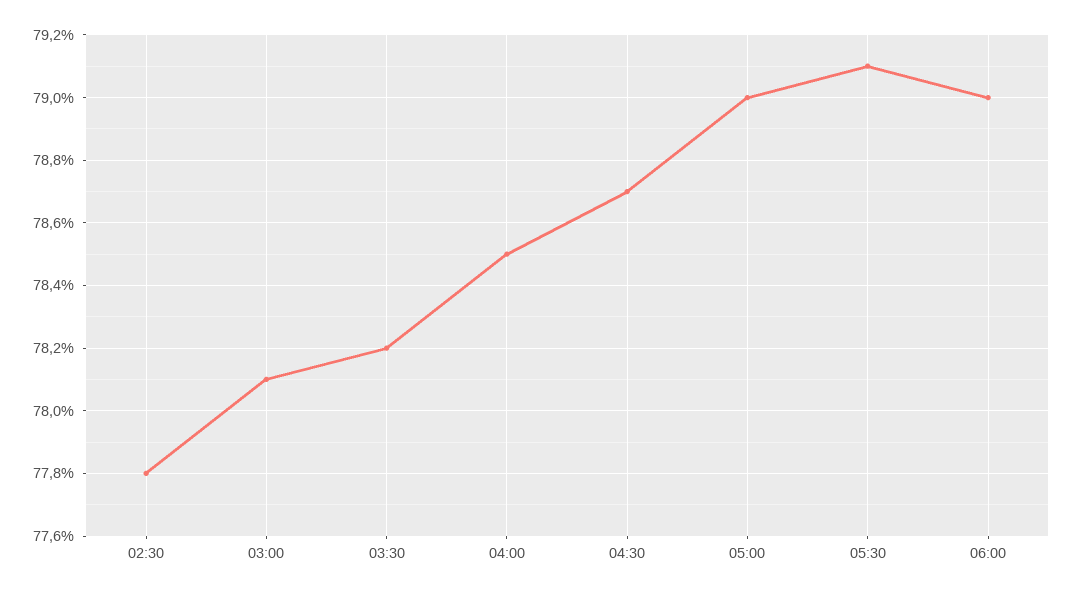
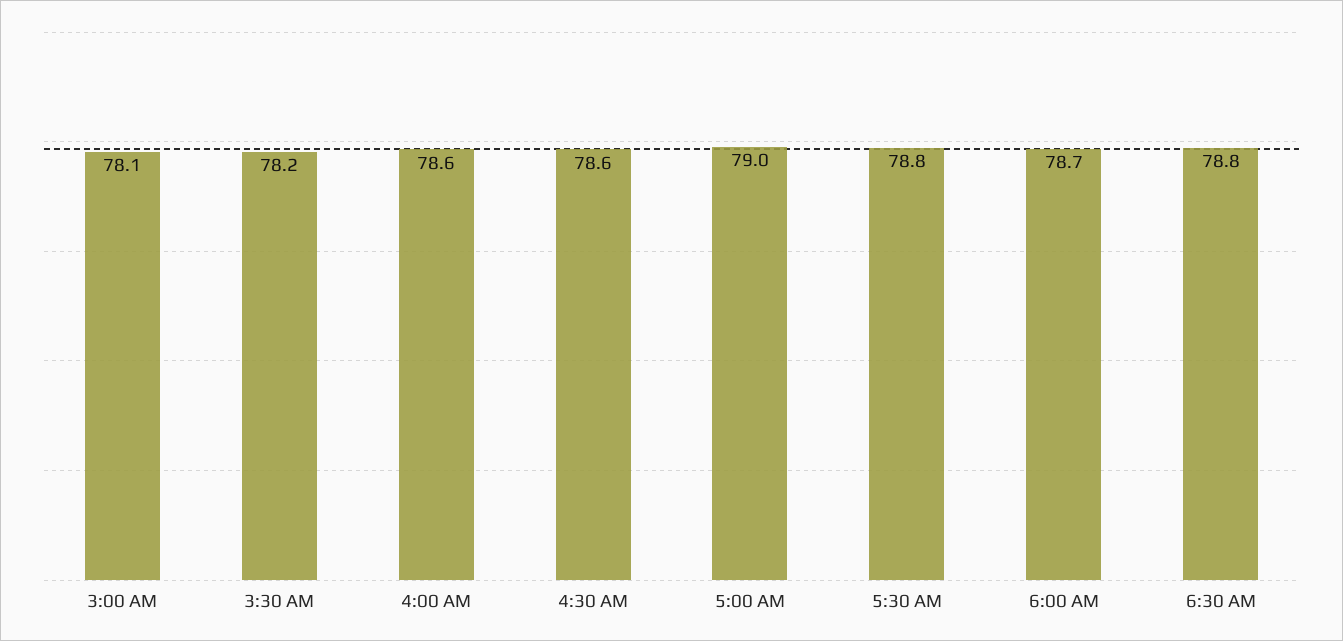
02:30: 77.8 -> none
04:00: 78.5 -> 78.6
04:30: 78.7 -> 78.6
05:30: 79.1 -> 78.8
06:00: 79 -> 78.7
6:30 AM: none -> 78.8

